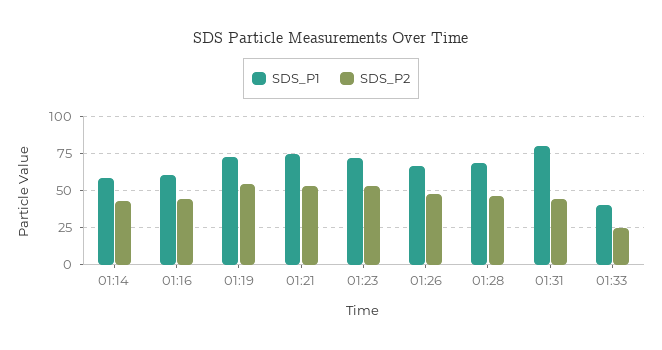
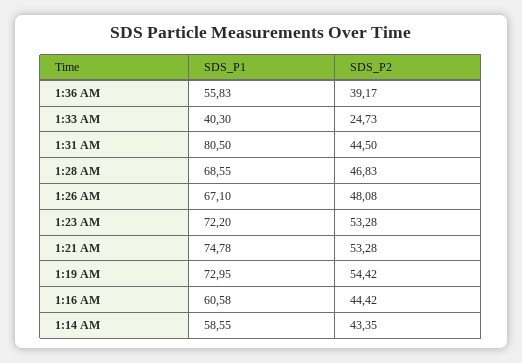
SDS_P1, 1:36 AM: none -> 55.83
SDS_P2, 1:36 AM: none -> 39.17

